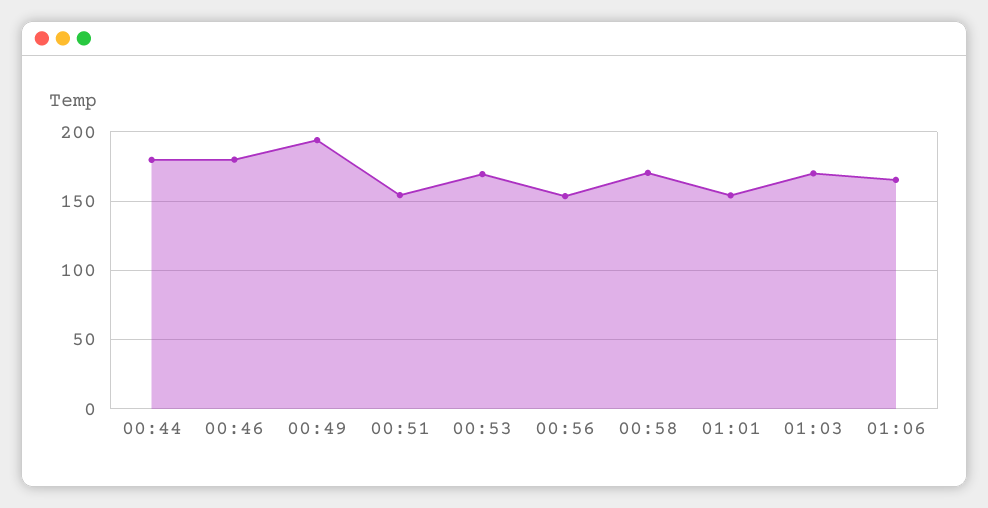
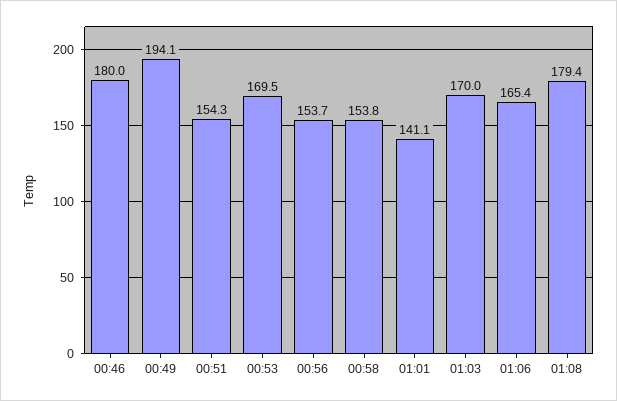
00:44: 180 -> none
00:58: 170 -> 153.8
01:01: 155 -> 141.1
01:08: none -> 179.4

